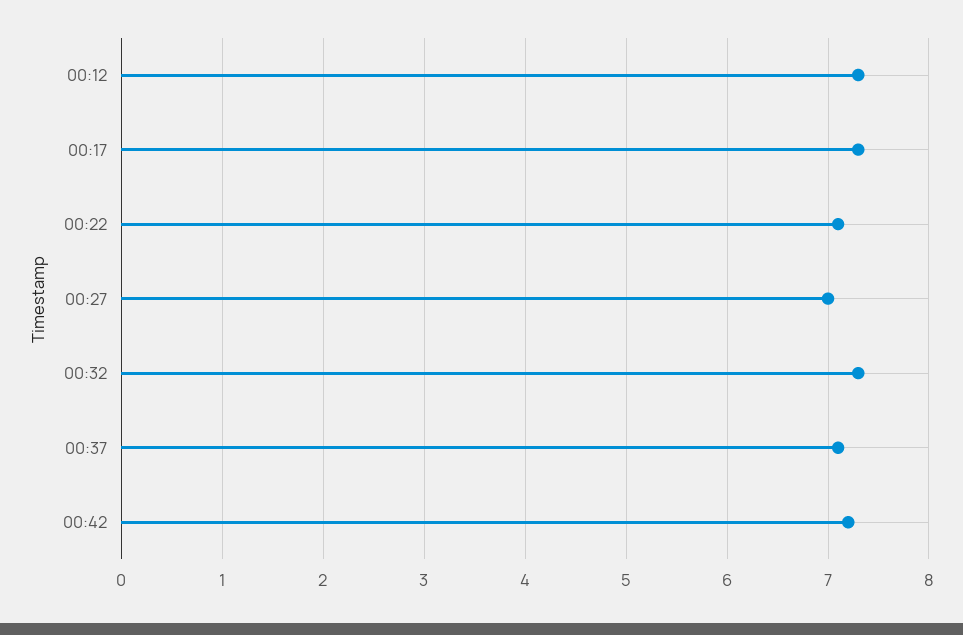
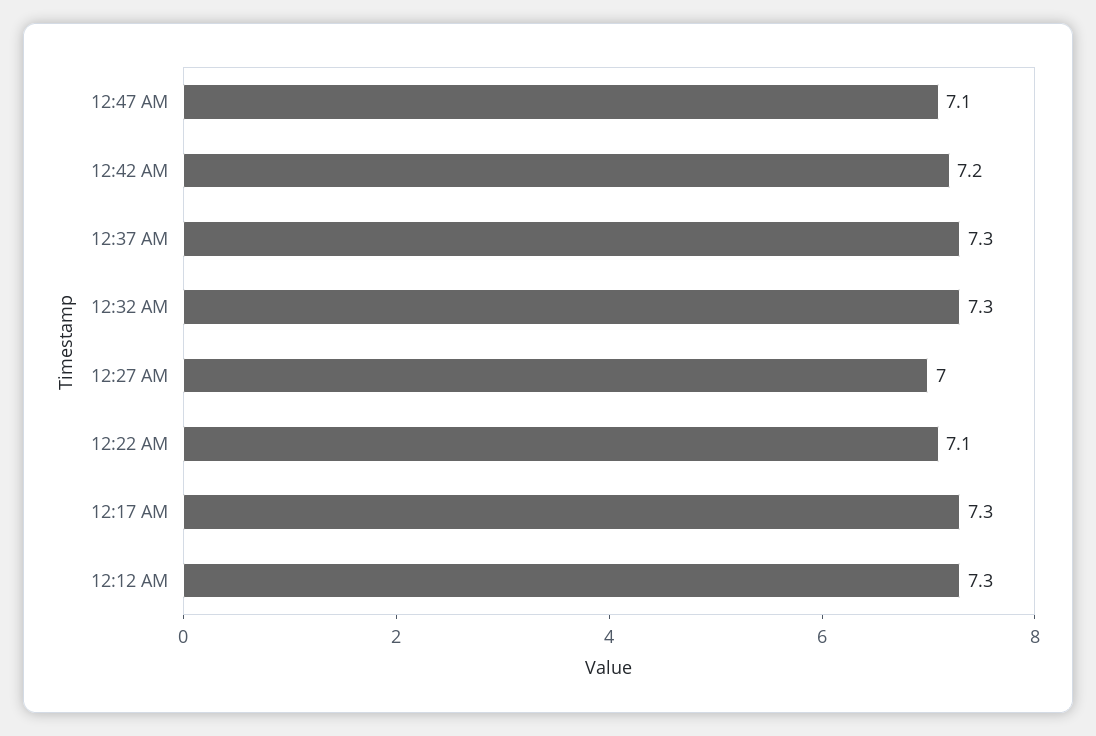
00:37: 7.1 -> 7.3
12:47 AM: none -> 7.1

